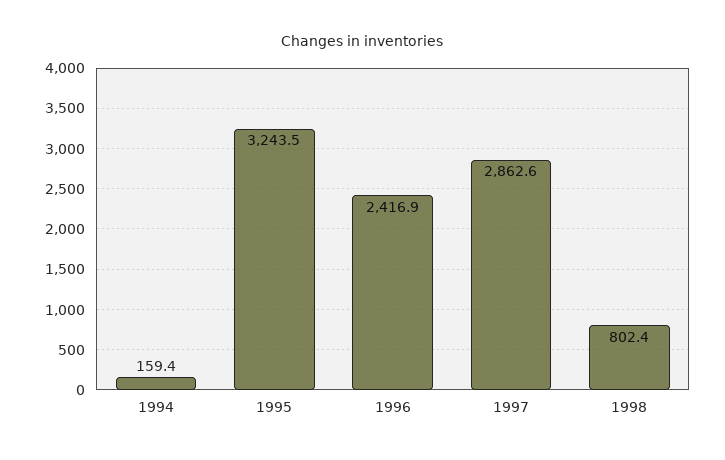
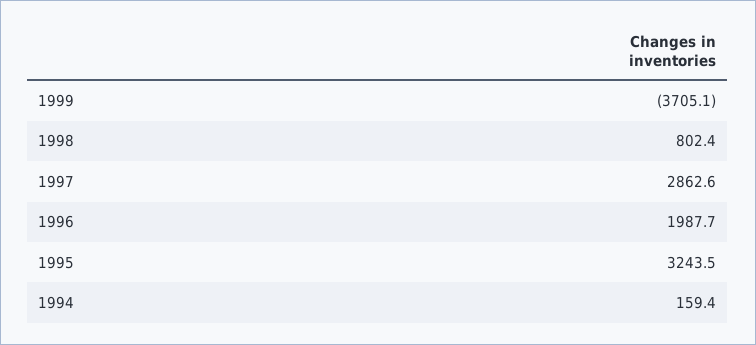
1996: 2416.9 -> 1987.7
1999: none -> -3705.1

